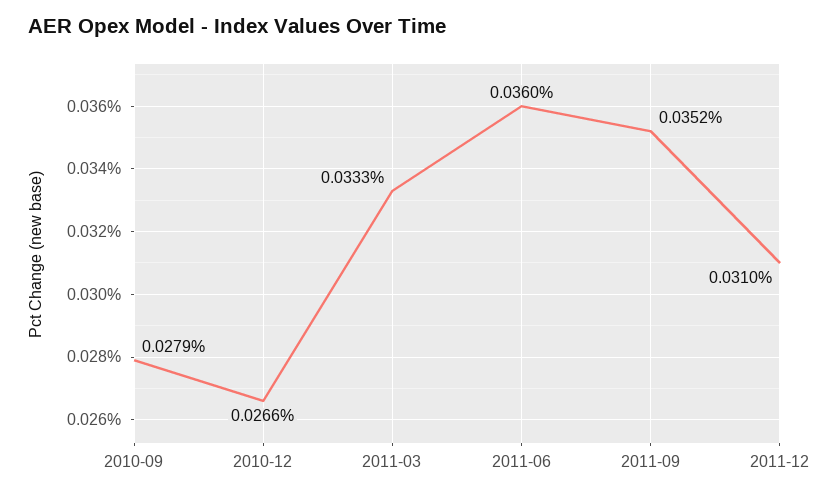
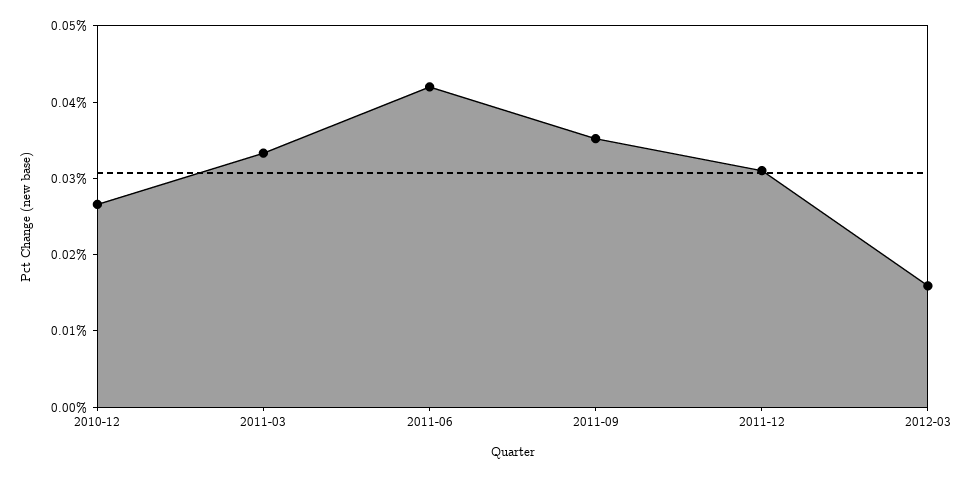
2010-09: 0.0279 -> none
2011-06: 0.036 -> 0.042
2012-03: none -> 0.016

